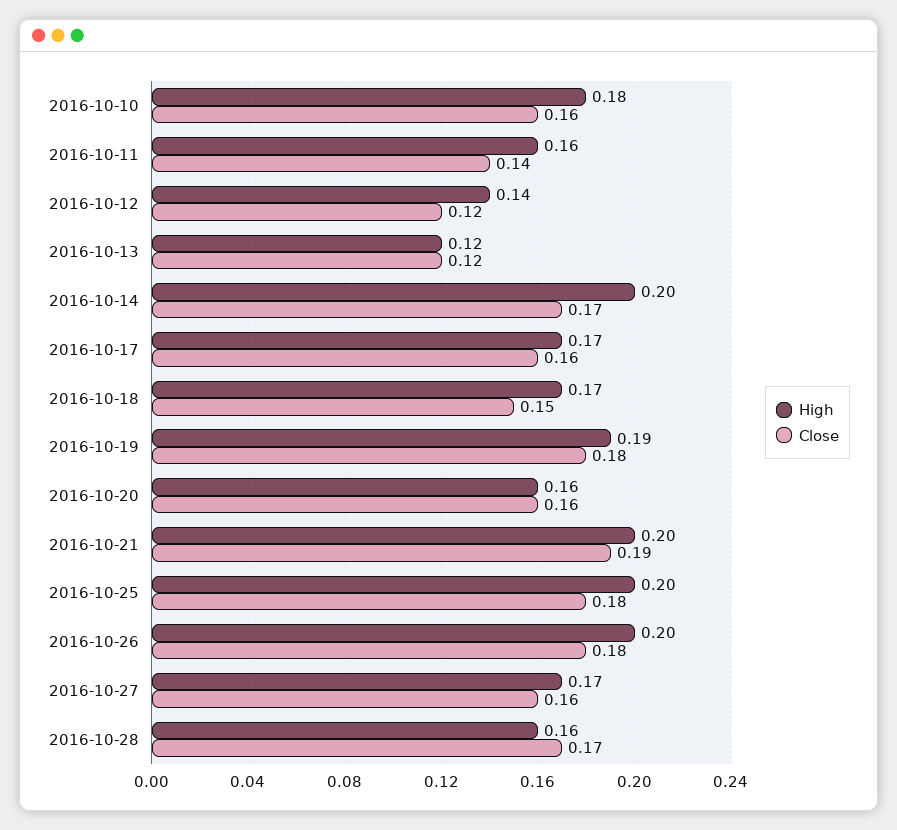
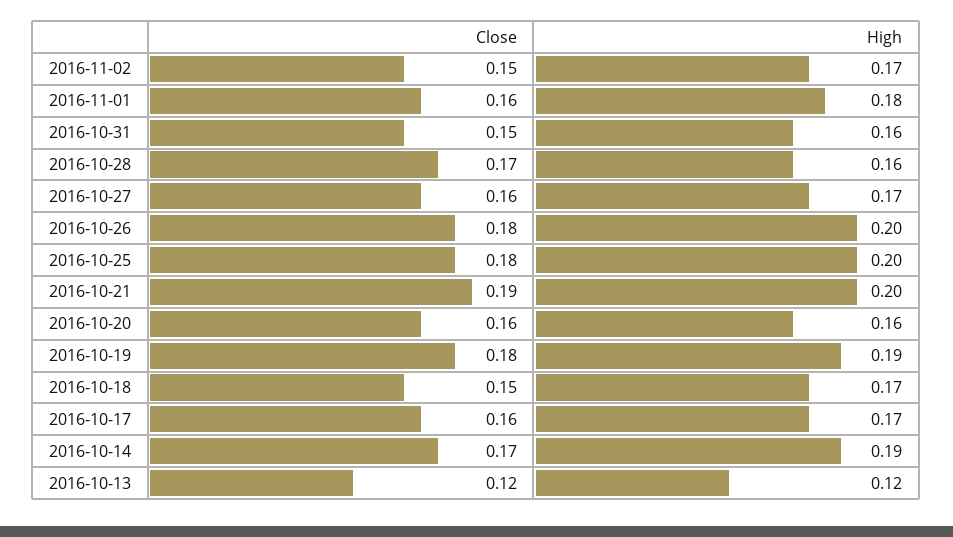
High, 2016-10-10: 0.18 -> none
Close, 2016-10-10: 0.16 -> none
High, 2016-10-11: 0.16 -> none
Close, 2016-10-11: 0.14 -> none
High, 2016-10-12: 0.14 -> none
Close, 2016-10-12: 0.12 -> none
High, 2016-10-14: 0.2 -> 0.19
Close, 2016-11-02: none -> 0.15
High, 2016-11-02: none -> 0.17
Close, 2016-11-01: none -> 0.16
High, 2016-11-01: none -> 0.18
Close, 2016-10-31: none -> 0.15
High, 2016-10-31: none -> 0.16

